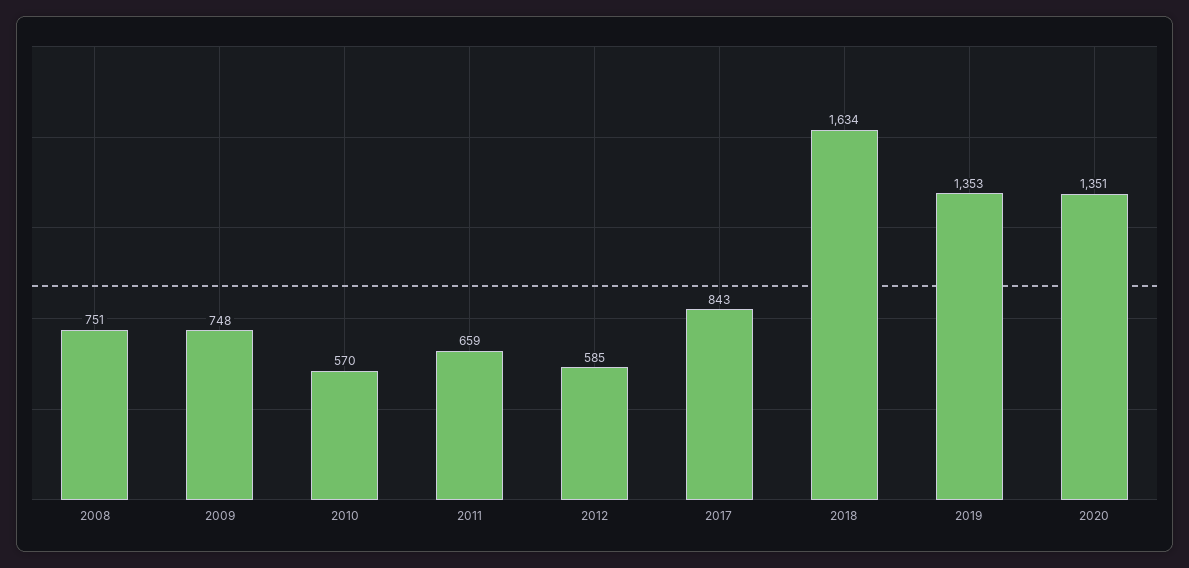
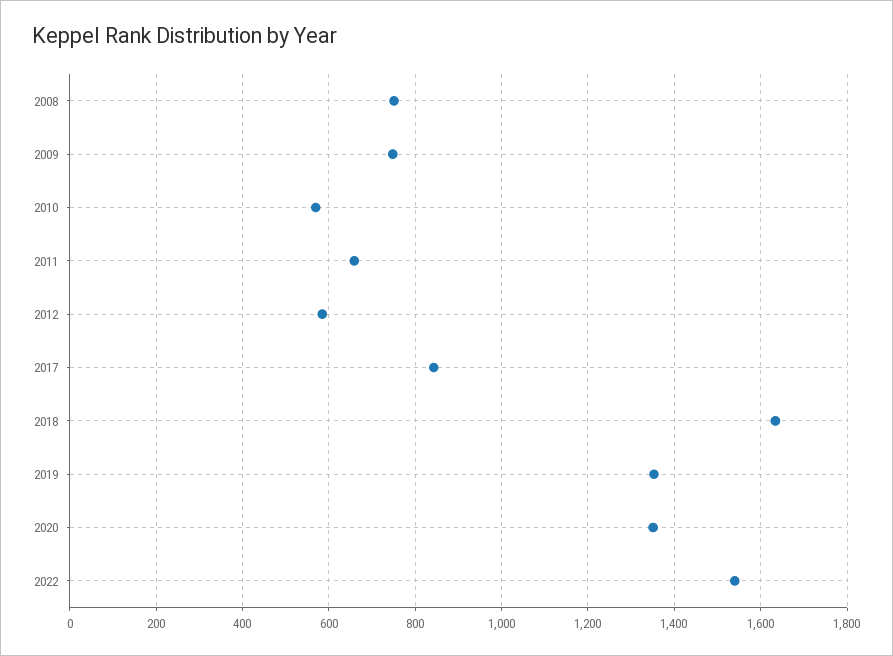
2022: none -> 1540

